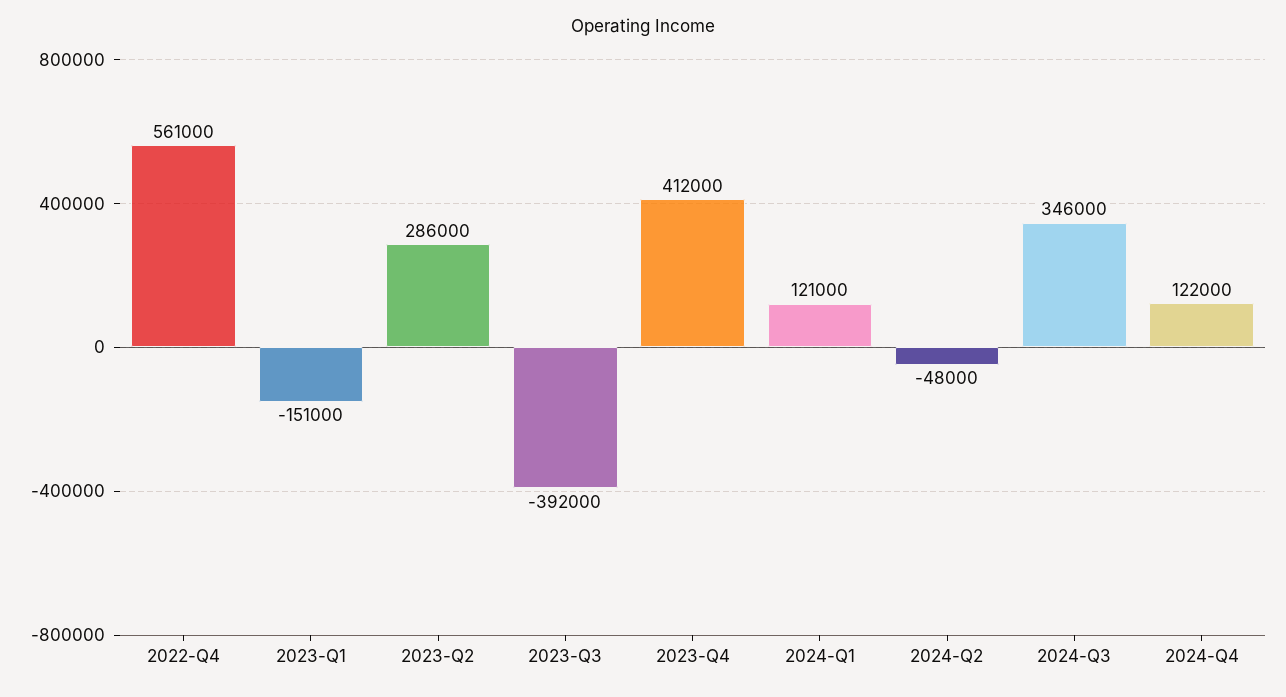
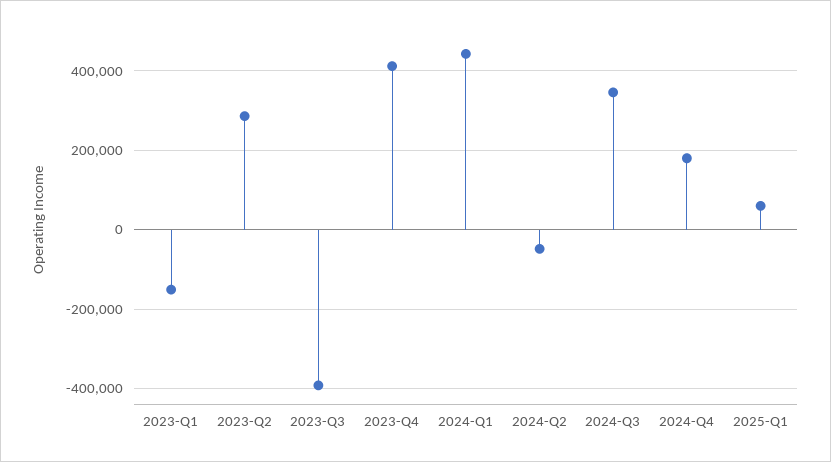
2022-Q4: 561000 -> none
2024-Q1: 121000 -> 440000
2024-Q4: 122000 -> 180000
2025-Q1: none -> 60000

